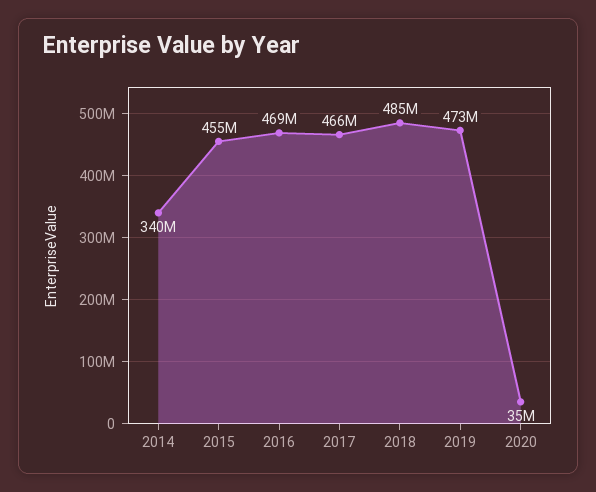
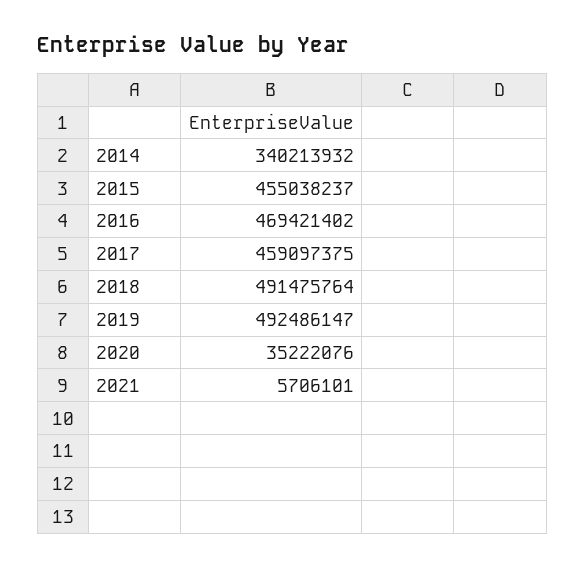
2017: 466000000 -> 459097375
2018: 485000000 -> 491475764
2019: 473000000 -> 492486147
2021: none -> 5706101

